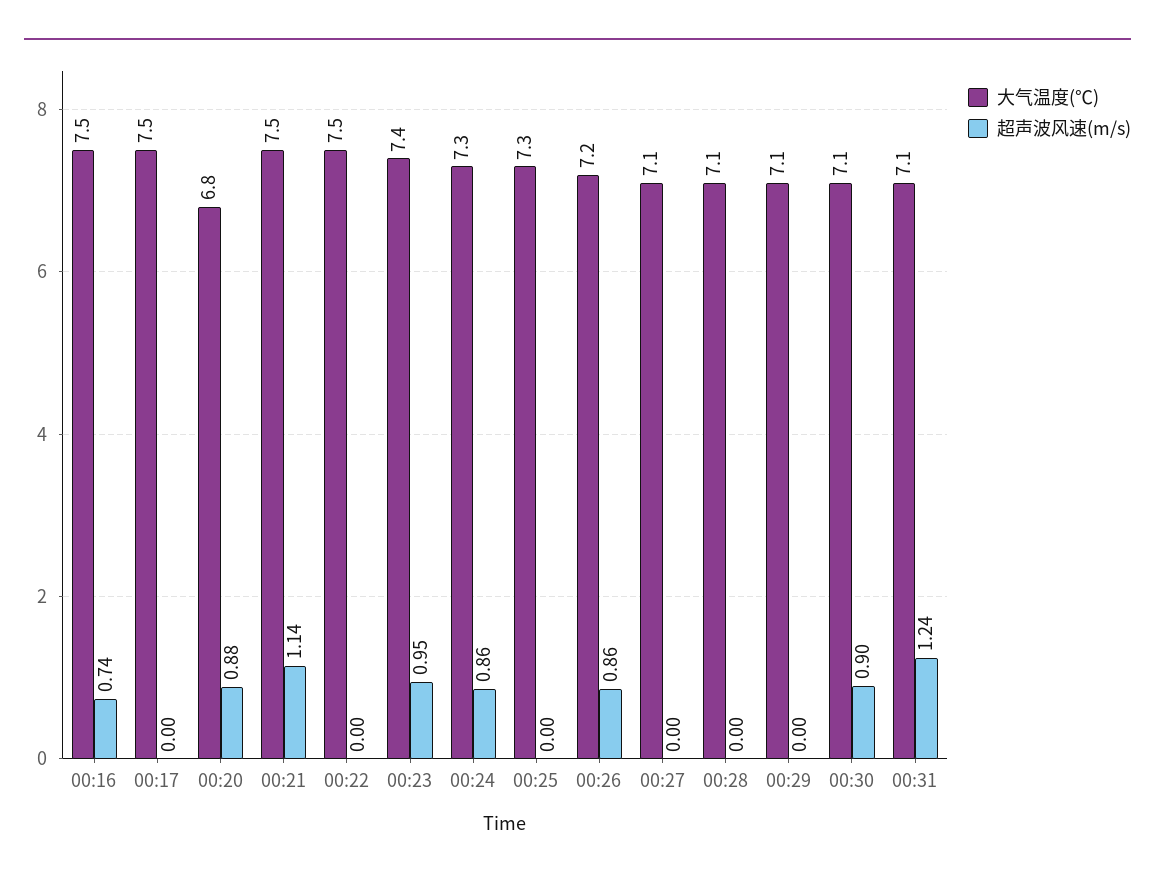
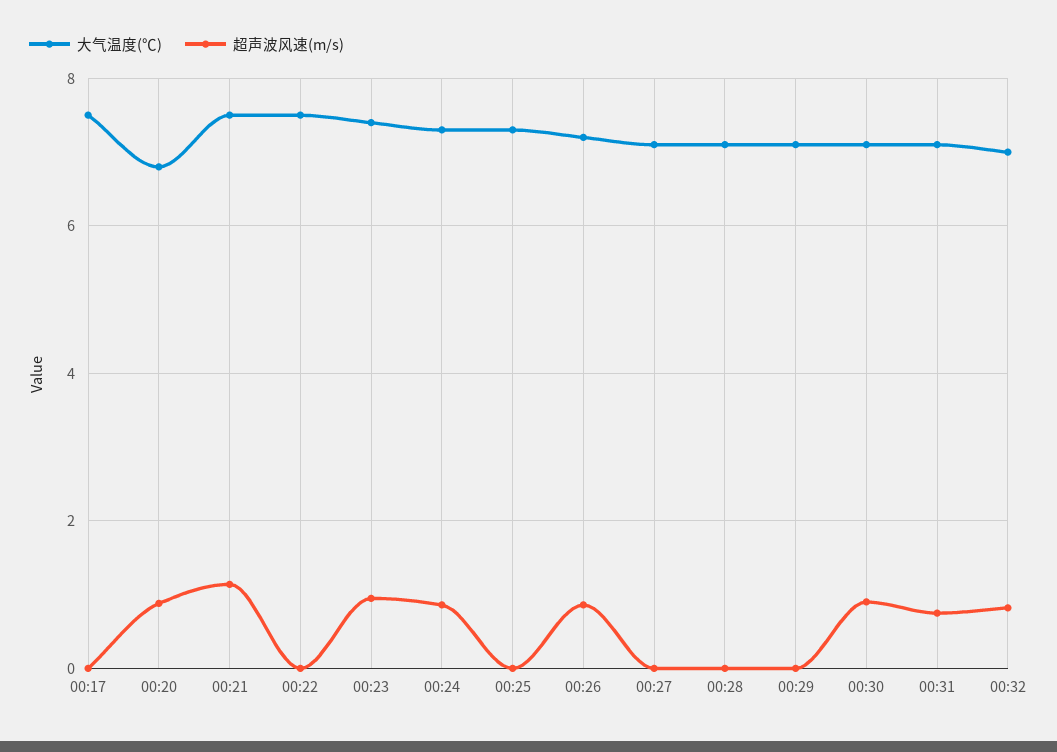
大气温度(℃), 00:16: 7.5 -> none
超声波风速(m/s), 00:16: 0.74 -> none
超声波风速(m/s), 00:31: 1.24 -> 0.8
大气温度(℃), 00:32: none -> 7
超声波风速(m/s), 00:32: none -> 0.8

